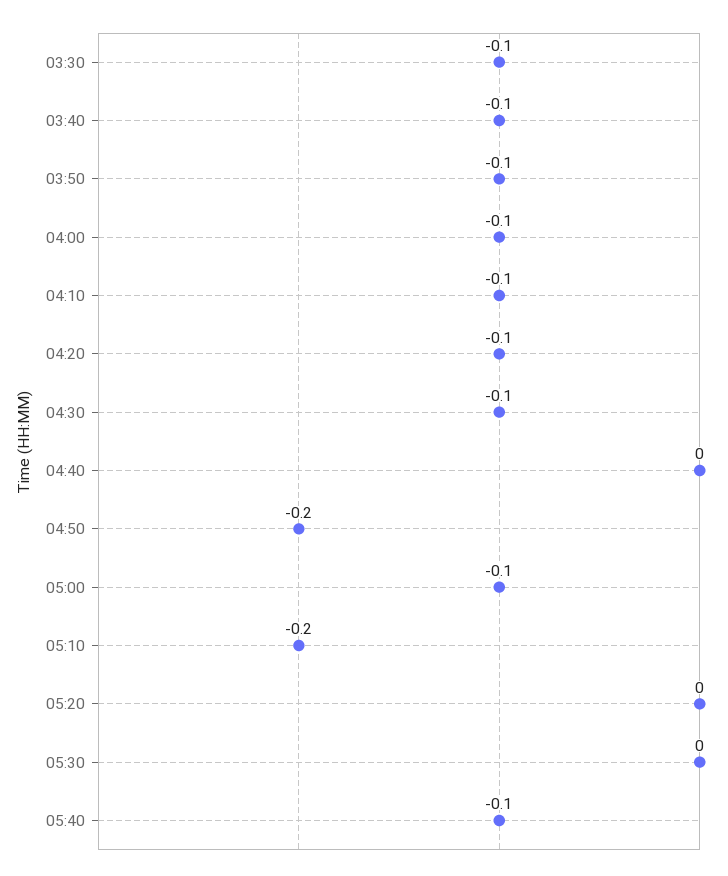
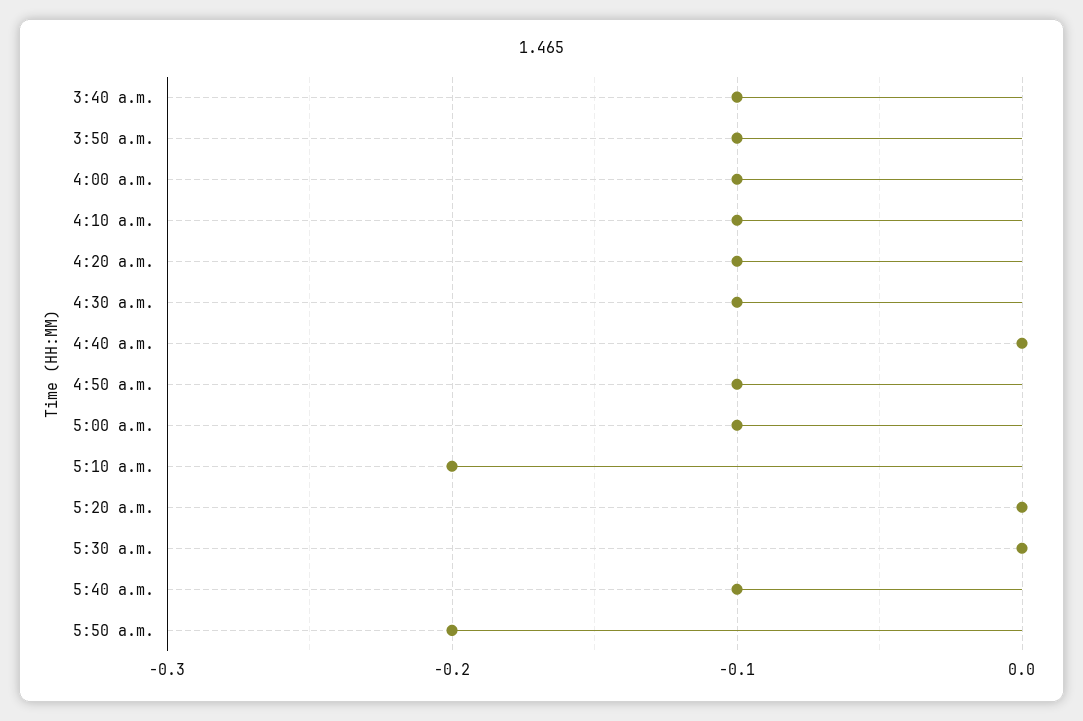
03:30: -0.1 -> none
04:50: -0.2 -> -0.1
5:50 a.m.: none -> -0.2

